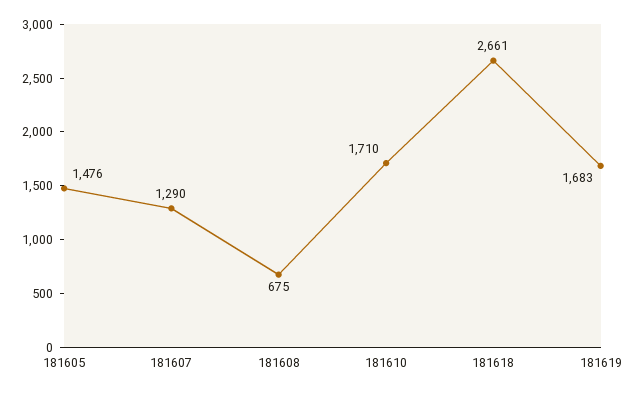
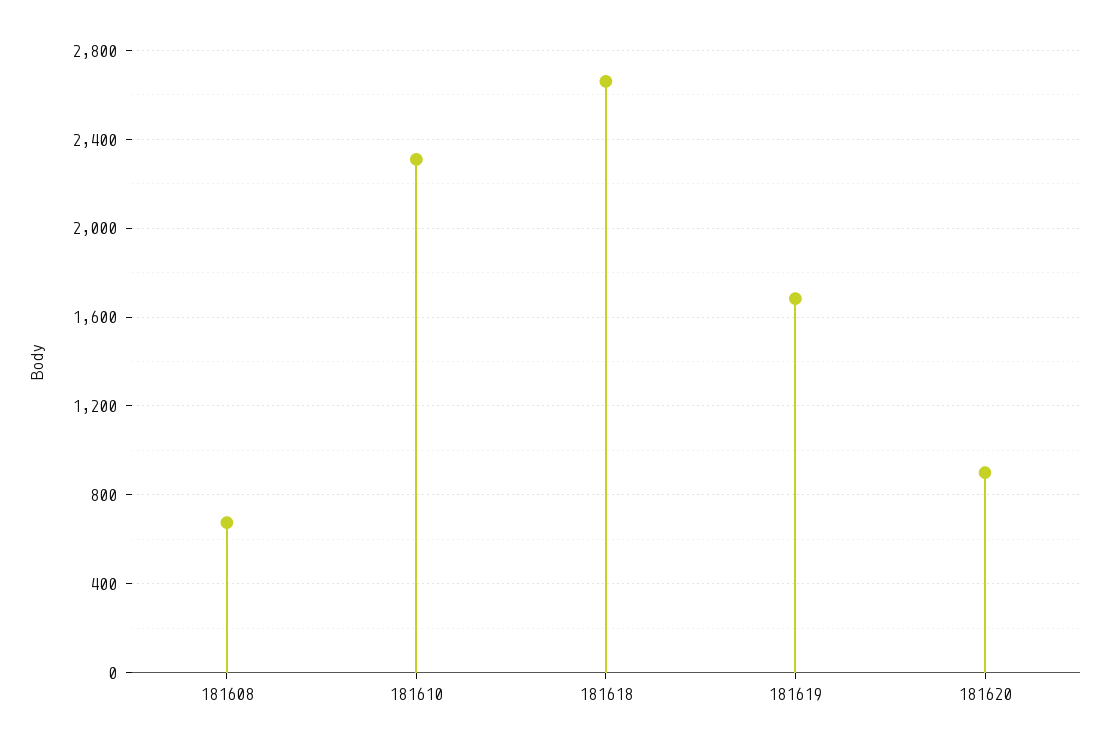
181605: 1476 -> none
181607: 1290 -> none
181610: 1710 -> 2300
181620: none -> 900

